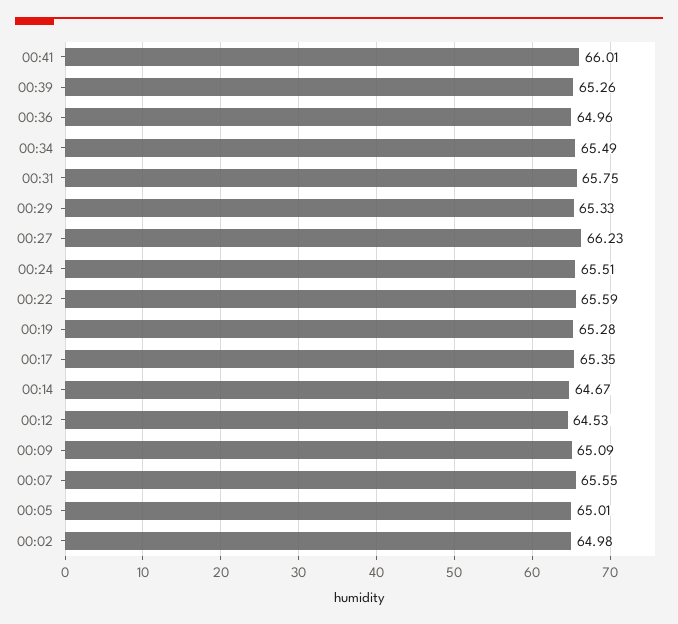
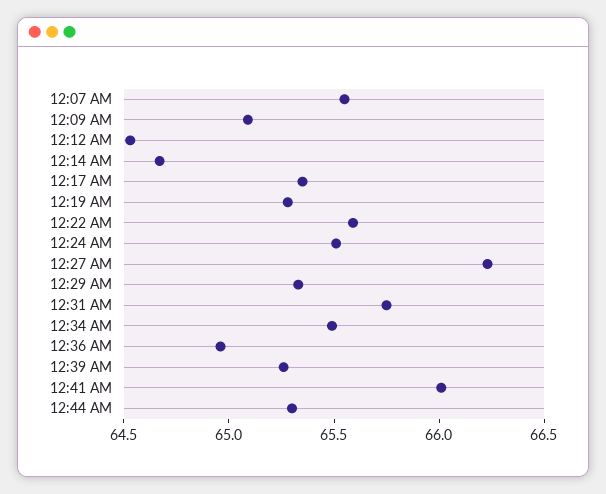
00:05: 65.01 -> none
00:02: 64.98 -> none
12:44 AM: none -> 65.3

